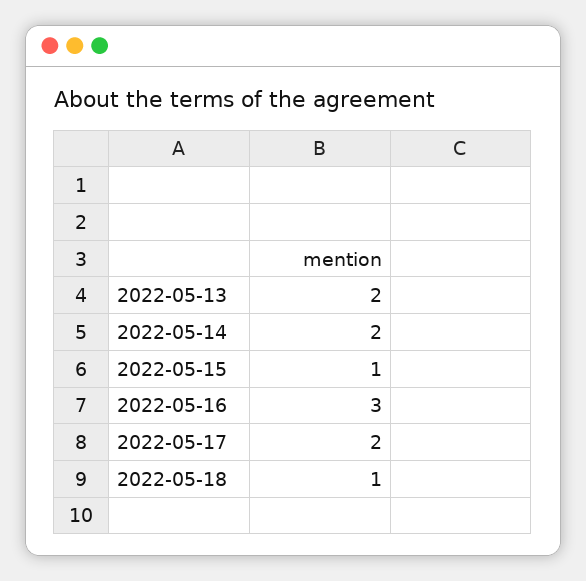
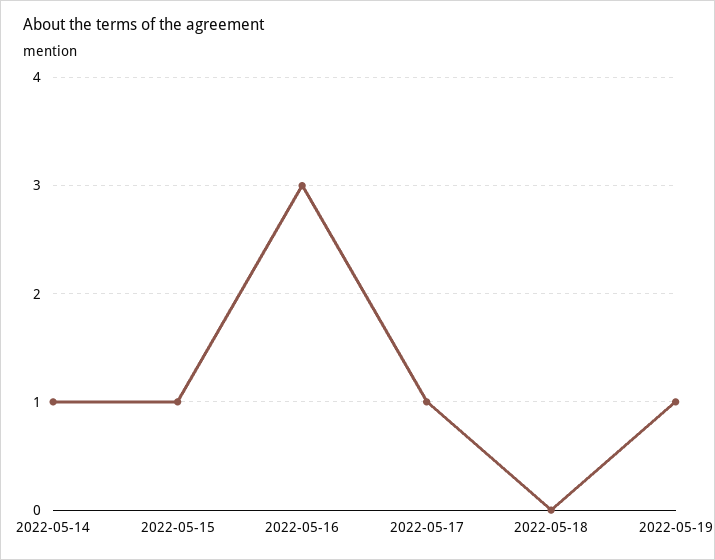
2022-05-13: 2 -> none
2022-05-14: 2 -> 1
2022-05-17: 2 -> 1
2022-05-18: 1 -> 0
2022-05-19: none -> 1

